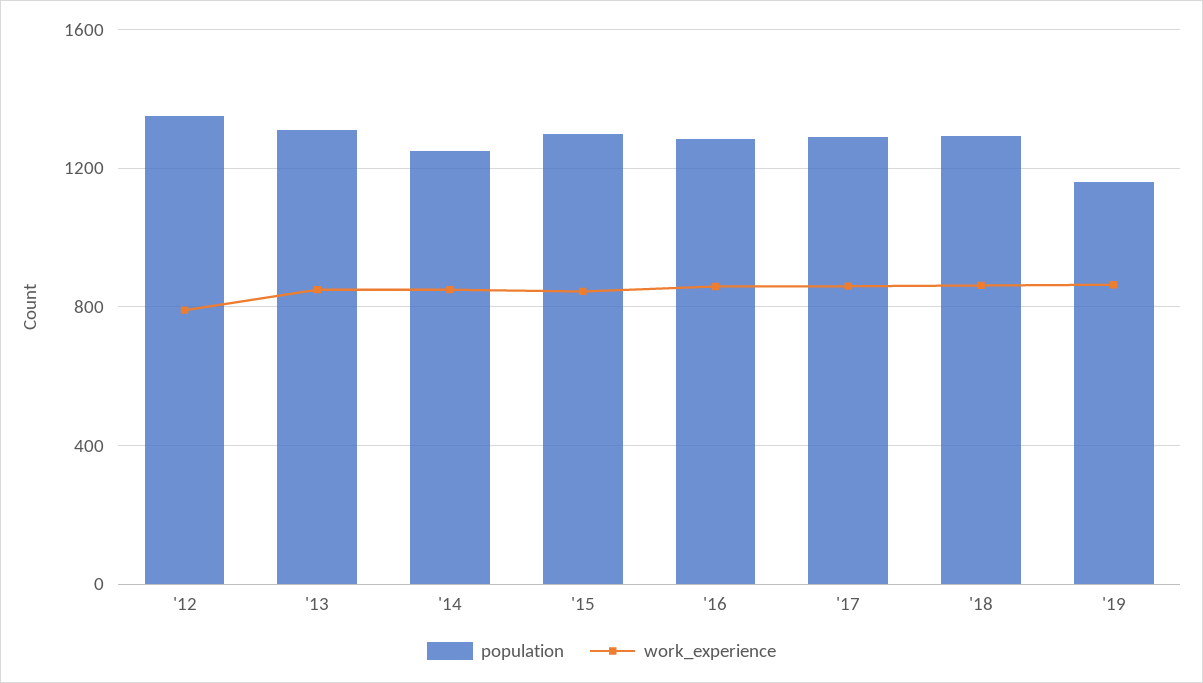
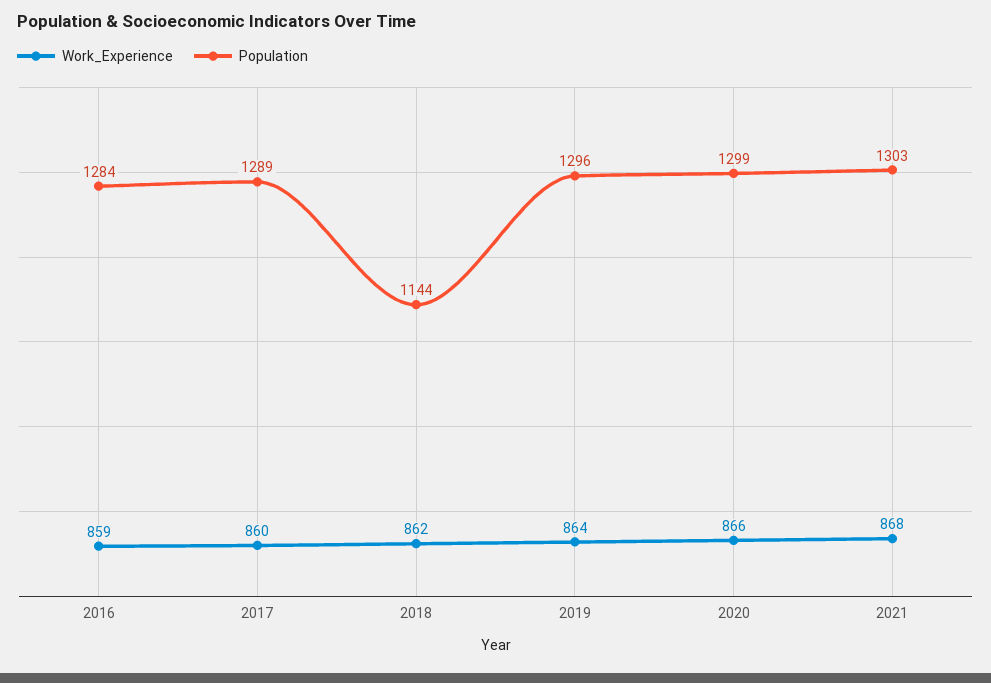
population, '12: 1350 -> none
work_experience, '12: 800 -> none
population, '13: 1300 -> none
work_experience, '13: 850 -> none
population, '14: 1250 -> none
work_experience, '14: 850 -> none
population, '15: 1300 -> none
work_experience, '15: 850 -> none
population, '18: 1300 -> 1144
population, '19: 1150 -> 1296
work_experience, 2020: none -> 866
population, 2020: none -> 1299
work_experience, 2021: none -> 868
population, 2021: none -> 1303

